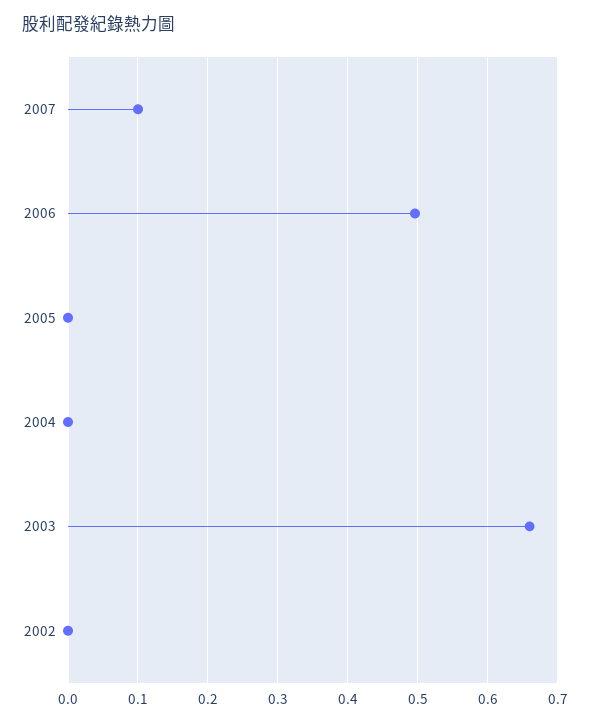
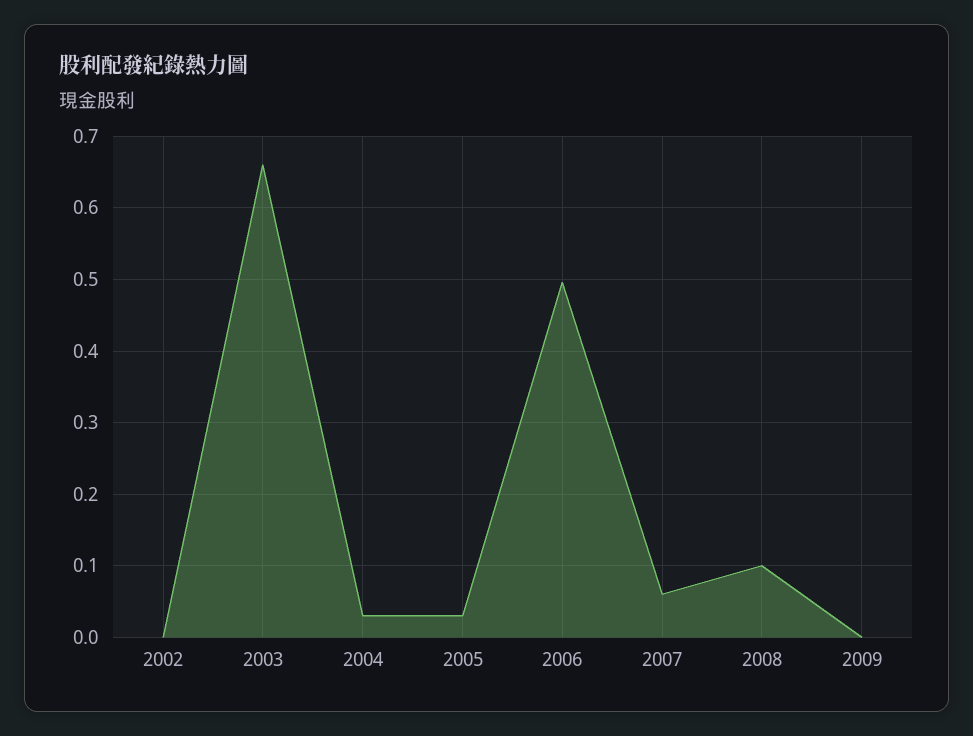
2007: 0.1 -> 0.06
2005: 0 -> 0.03
2004: 0 -> 0.03
2008: none -> 0.1
2009: none -> 0

